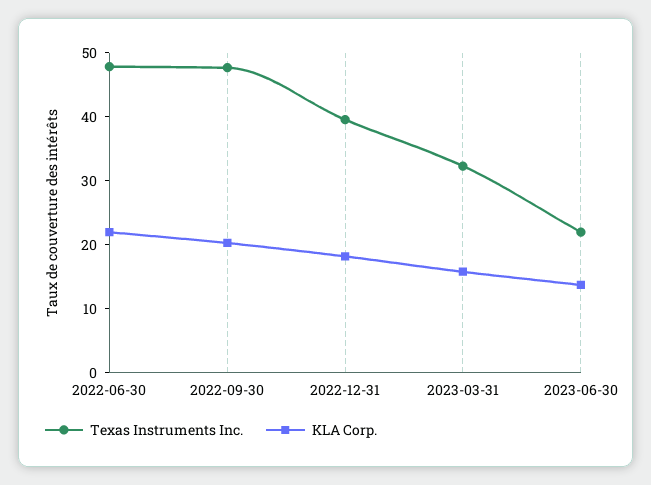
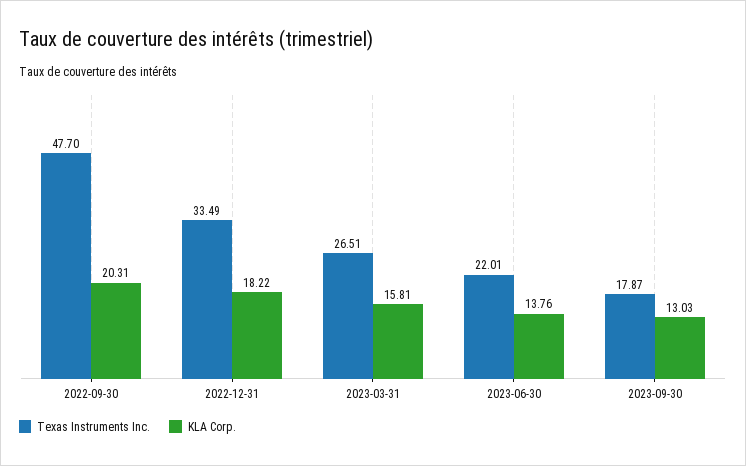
Texas Instruments Inc., 2022-06-30: 48 -> none
KLA Corp., 2022-06-30: 22 -> none
Texas Instruments Inc., 2022-12-31: 40 -> 33.49
Texas Instruments Inc., 2023-03-31: 32 -> 26.51
Texas Instruments Inc., 2023-09-30: none -> 17.87
KLA Corp., 2023-09-30: none -> 13.03

